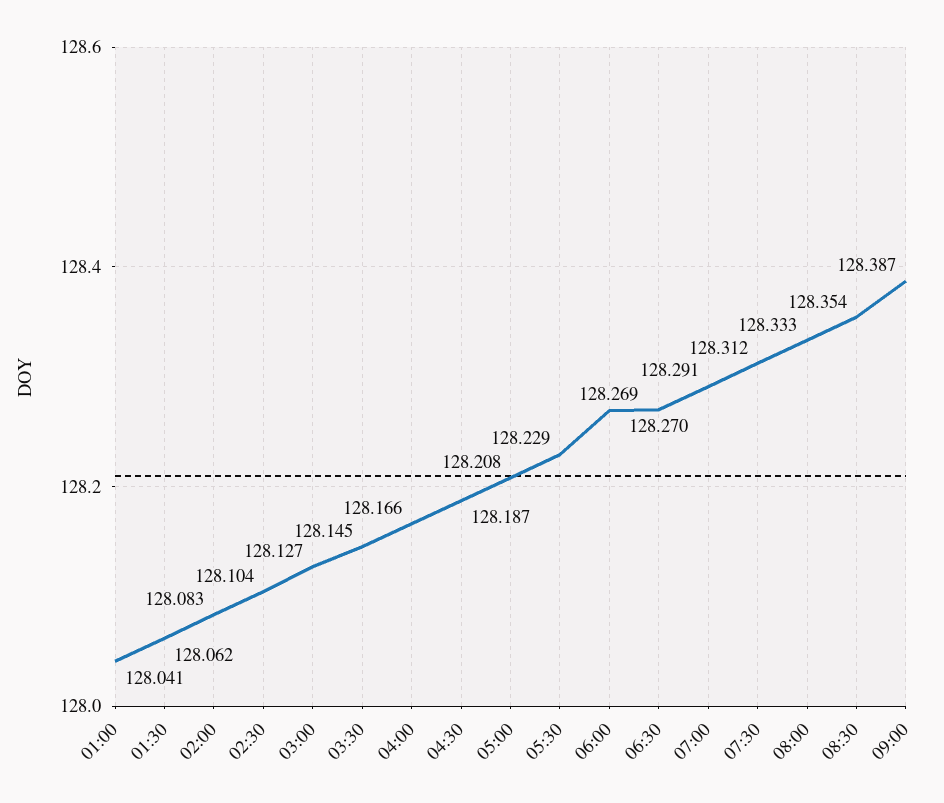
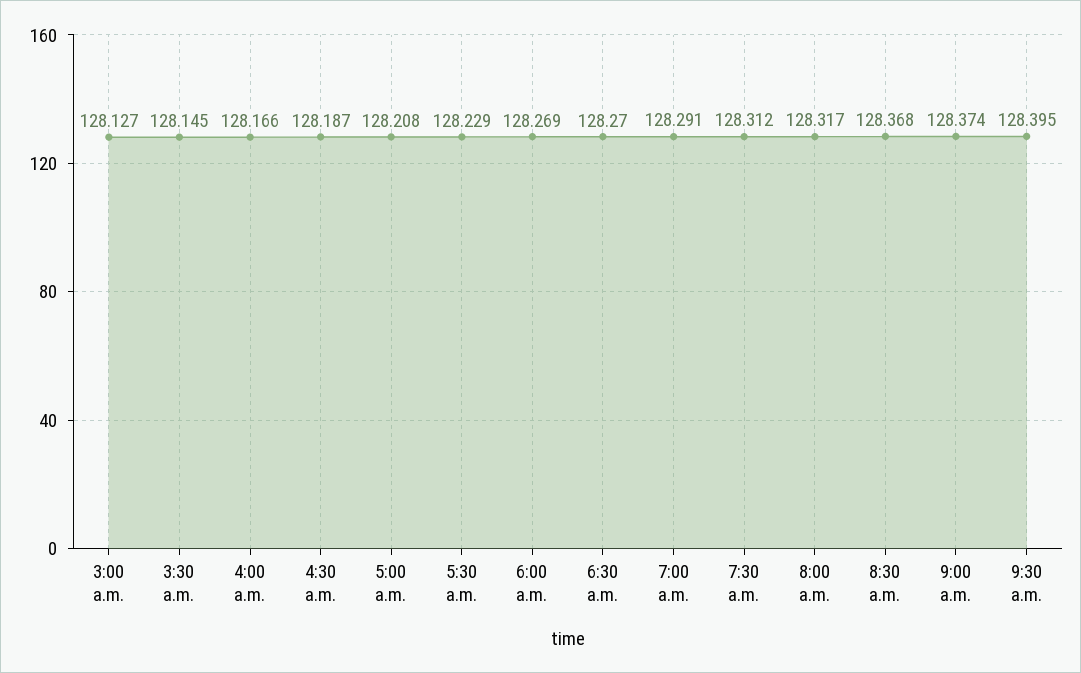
01:00: 128.041 -> none
01:30: 128.062 -> none
02:00: 128.083 -> none
02:30: 128.104 -> none
08:00: 128.333 -> 128.317
08:30: 128.354 -> 128.368
09:00: 128.387 -> 128.374
9:30 a.m.: none -> 128.395

